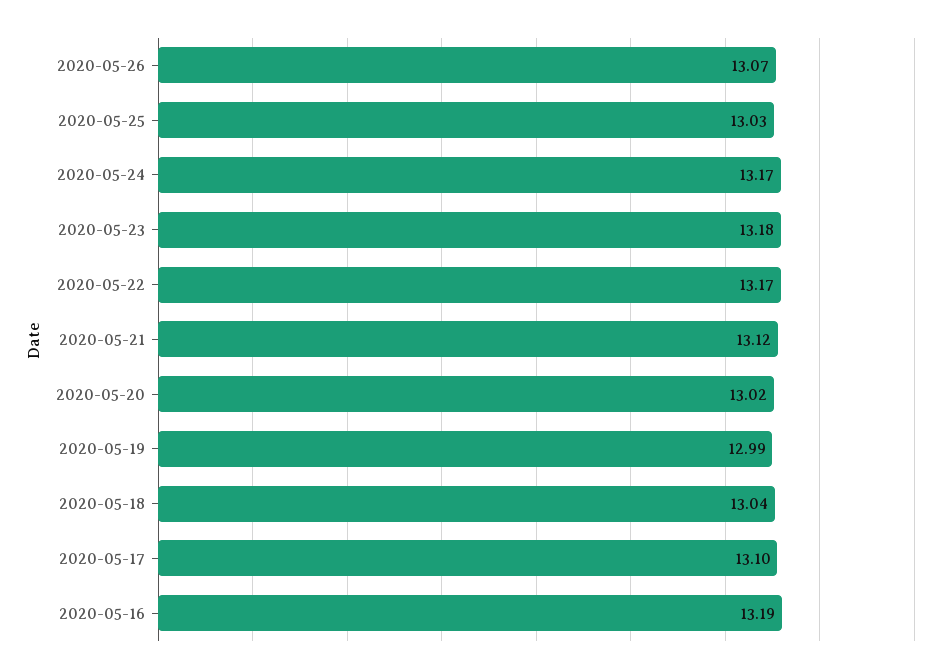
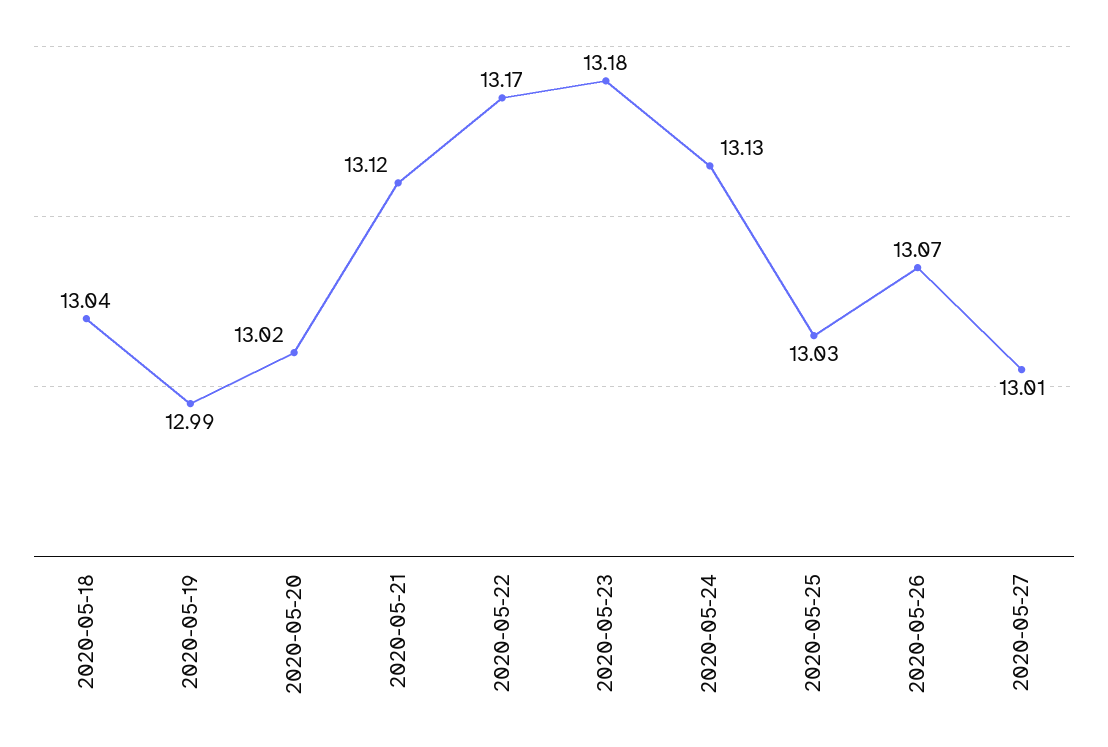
2020-05-24: 13.17 -> 13.13
2020-05-17: 13.1 -> none
2020-05-16: 13.19 -> none
2020-05-27: none -> 13.01

